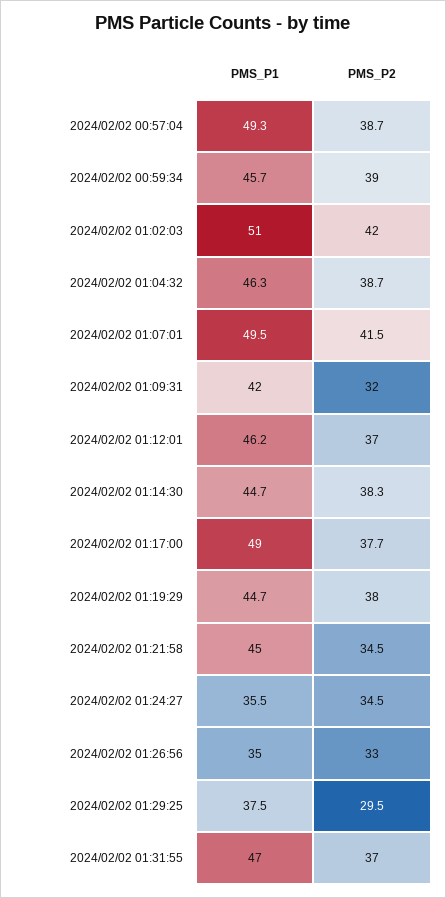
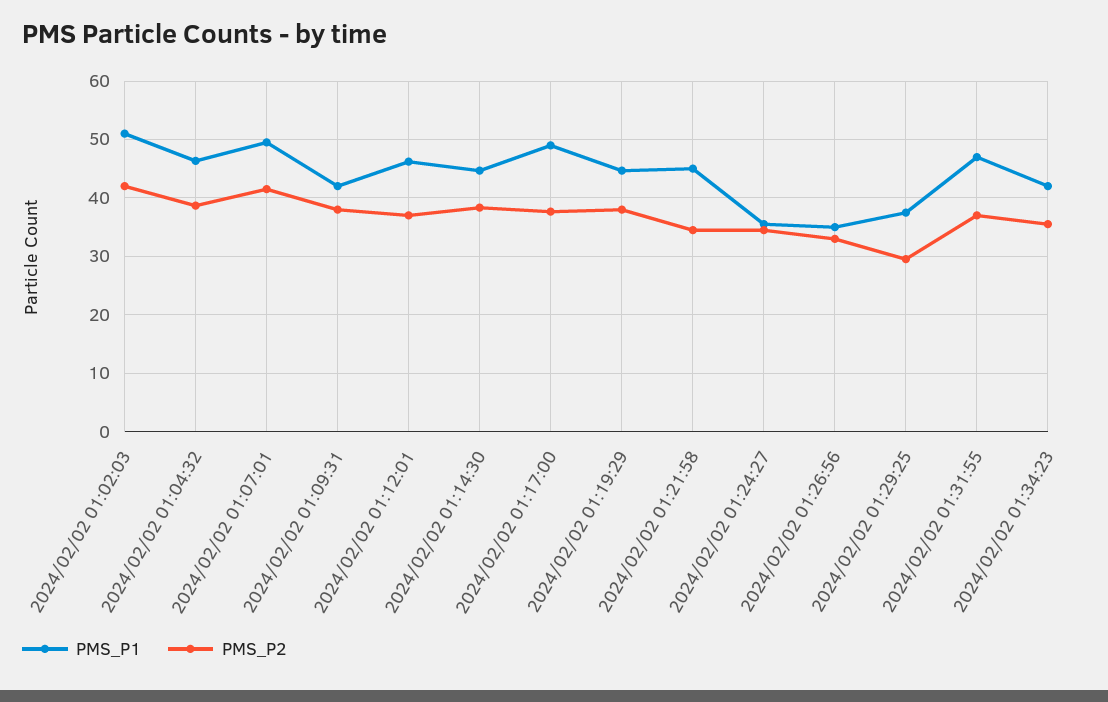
PMS_P1, 2024/02/02 00:57:04: 49.3 -> none
PMS_P2, 2024/02/02 00:57:04: 38.7 -> none
PMS_P1, 2024/02/02 00:59:34: 45.7 -> none
PMS_P2, 2024/02/02 00:59:34: 39 -> none
PMS_P2, 2024/02/02 01:09:31: 32 -> 38
PMS_P1, 2024/02/02 01:34:23: none -> 42
PMS_P2, 2024/02/02 01:34:23: none -> 36

